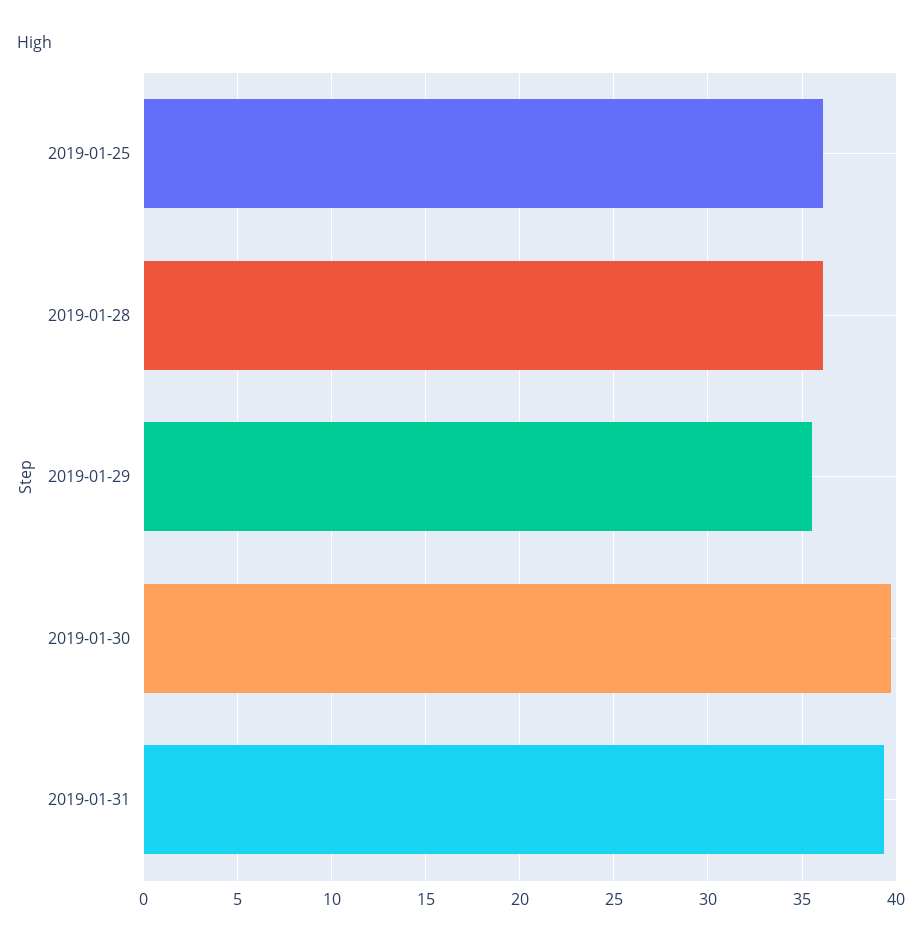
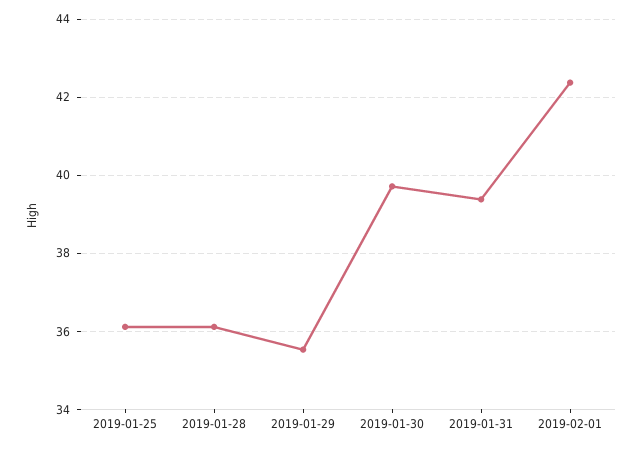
2019-02-01: none -> 42.4

